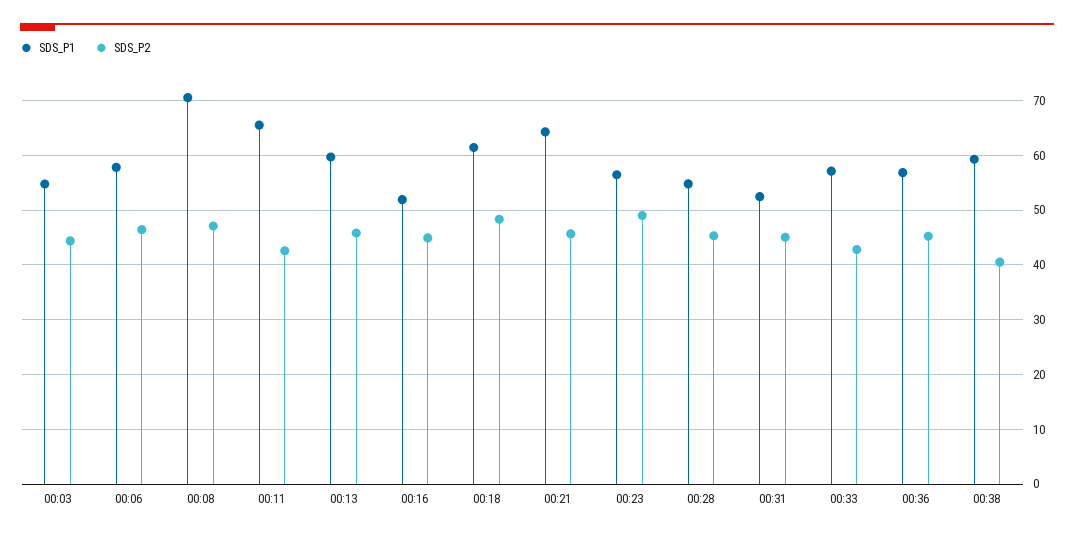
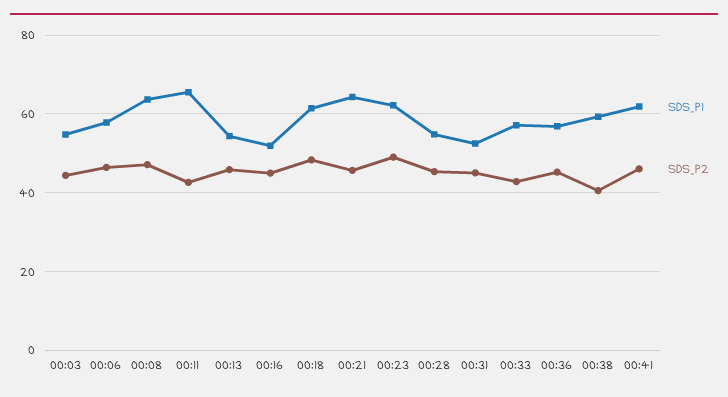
SDS_P1, 00:08: 70 -> 64
SDS_P1, 00:13: 60 -> 54
SDS_P1, 00:23: 56 -> 62
SDS_P1, 00:41: none -> 62
SDS_P2, 00:41: none -> 46

